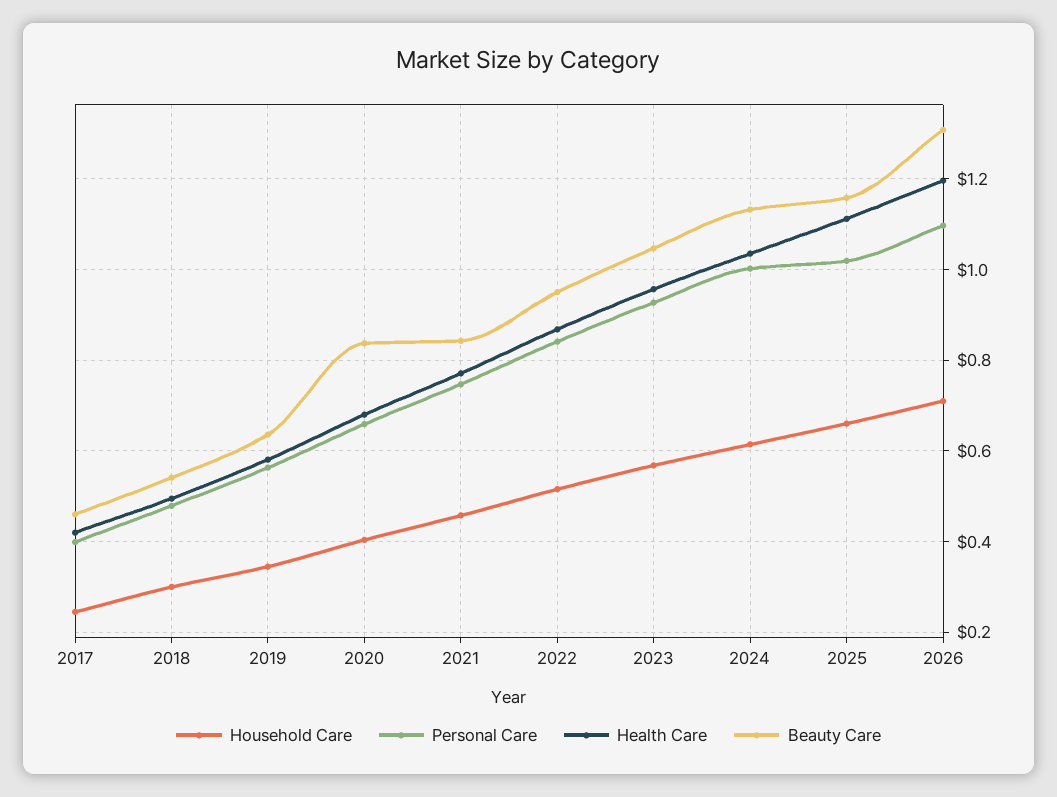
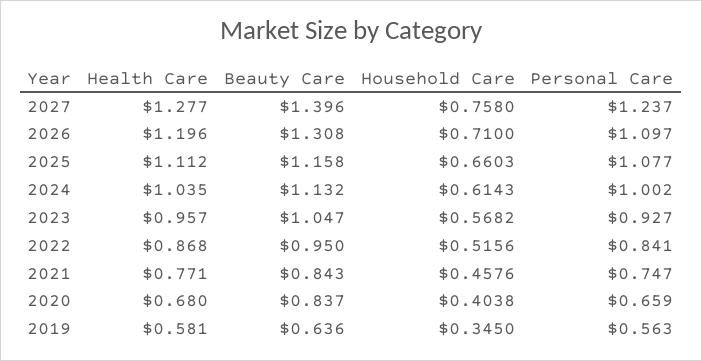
Household Care, 2017: 0.24 -> none
Personal Care, 2017: 0.4 -> none
Health Care, 2017: 0.42 -> none
Beauty Care, 2017: 0.46 -> none
Household Care, 2018: 0.3 -> none
Personal Care, 2018: 0.48 -> none
Health Care, 2018: 0.5 -> none
Beauty Care, 2018: 0.54 -> none
Personal Care, 2025: 1.02 -> 1.077
Health Care, 2027: none -> 1.277
Beauty Care, 2027: none -> 1.396
Household Care, 2027: none -> 0.758
Personal Care, 2027: none -> 1.237

